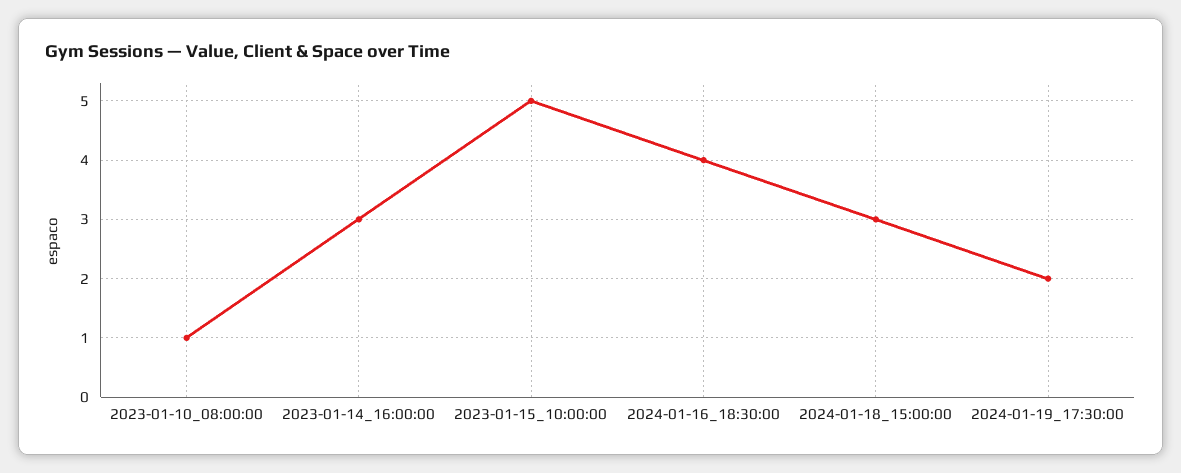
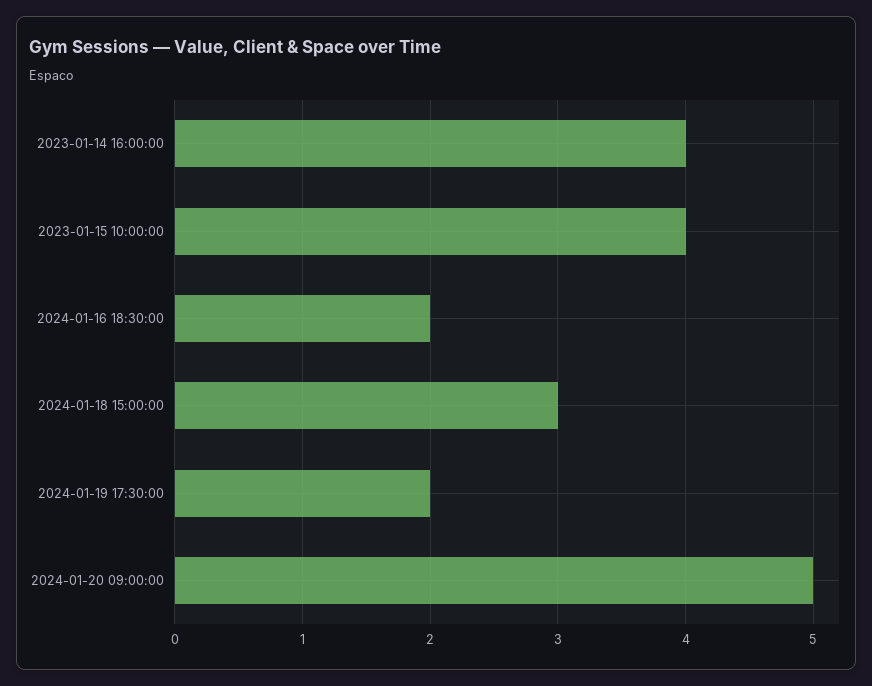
2023-01-10_08:00:00: 1 -> none
2023-01-14_16:00:00: 3 -> 4
2023-01-15_10:00:00: 5 -> 4
2024-01-16_18:30:00: 4 -> 2
2024-01-20 09:00:00: none -> 5

